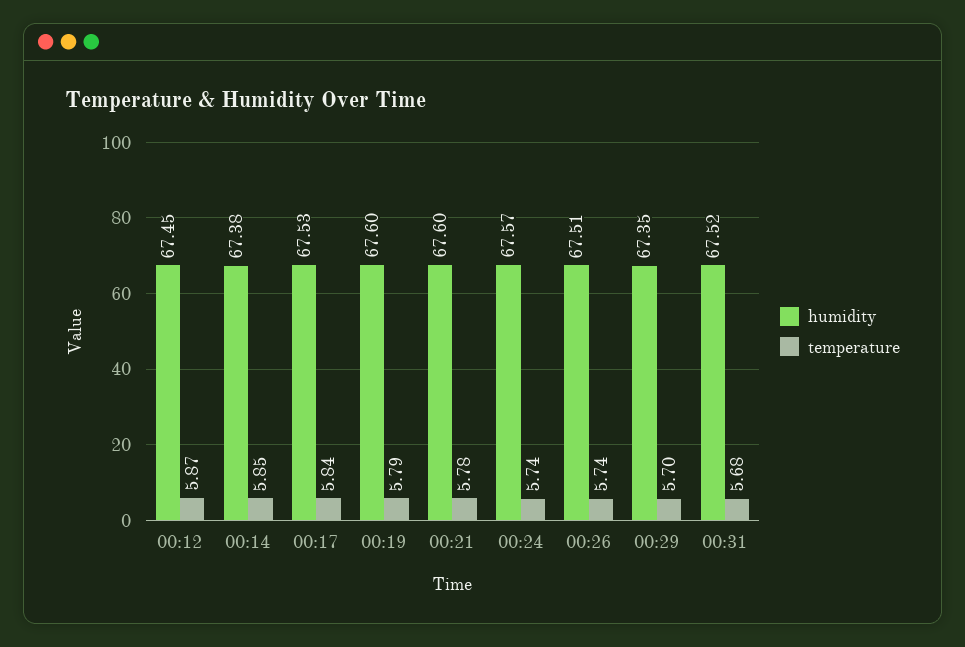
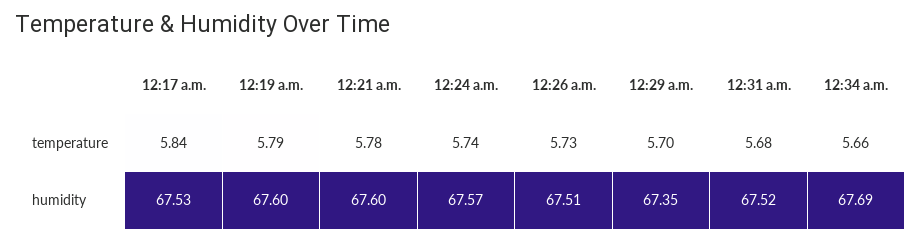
humidity, 00:12: 67.45 -> none
temperature, 00:12: 5.87 -> none
humidity, 00:14: 67.38 -> none
temperature, 00:14: 5.85 -> none
temperature, 00:26: 5.74 -> 5.73
temperature, 12:34 a.m.: none -> 5.66
humidity, 12:34 a.m.: none -> 67.69

